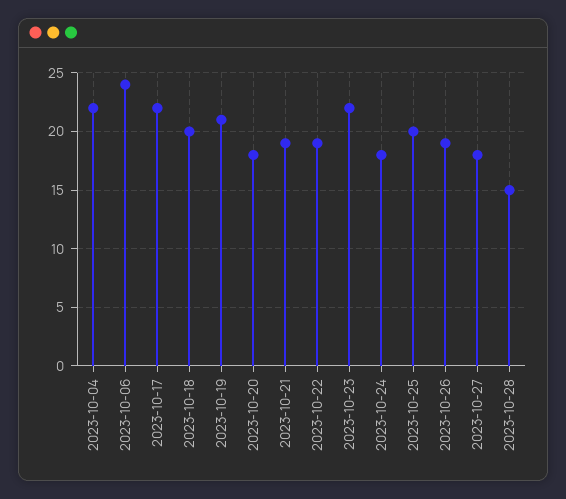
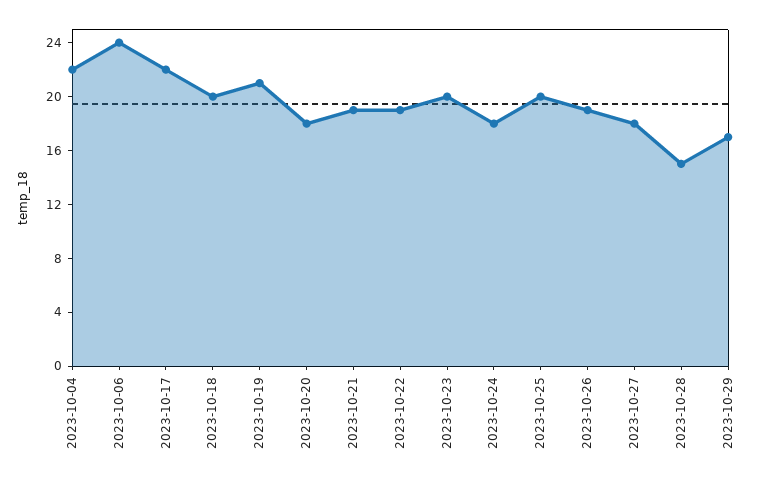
2023-10-23: 22 -> 20
2023-10-29: none -> 17

